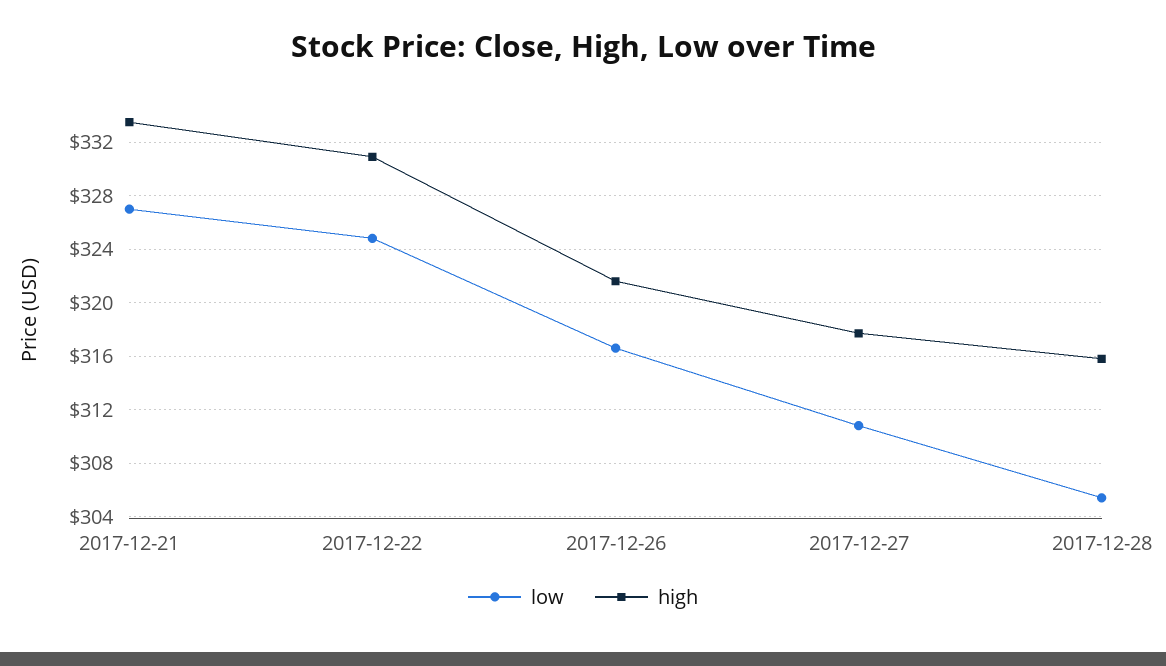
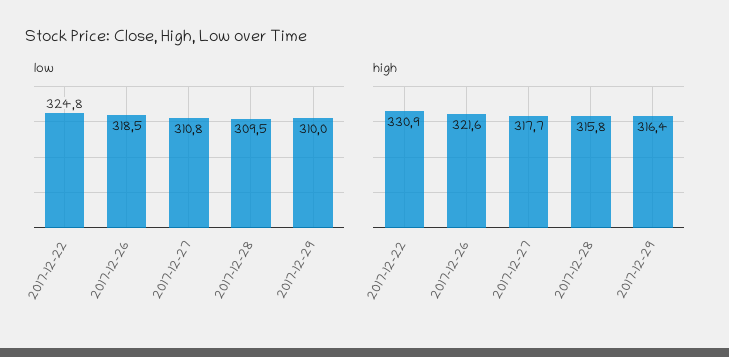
low, 2017-12-21: 327 -> none
high, 2017-12-21: 333.5 -> none
low, 2017-12-26: 316.5 -> 318.5
low, 2017-12-28: 305.5 -> 309.5
low, 2017-12-29: none -> 310
high, 2017-12-29: none -> 316.4

